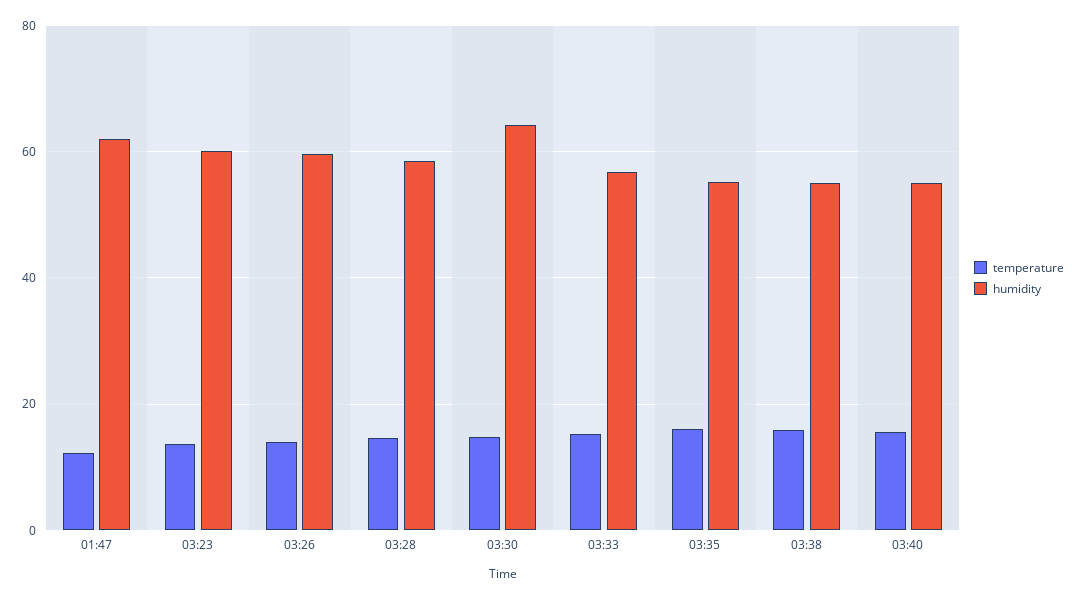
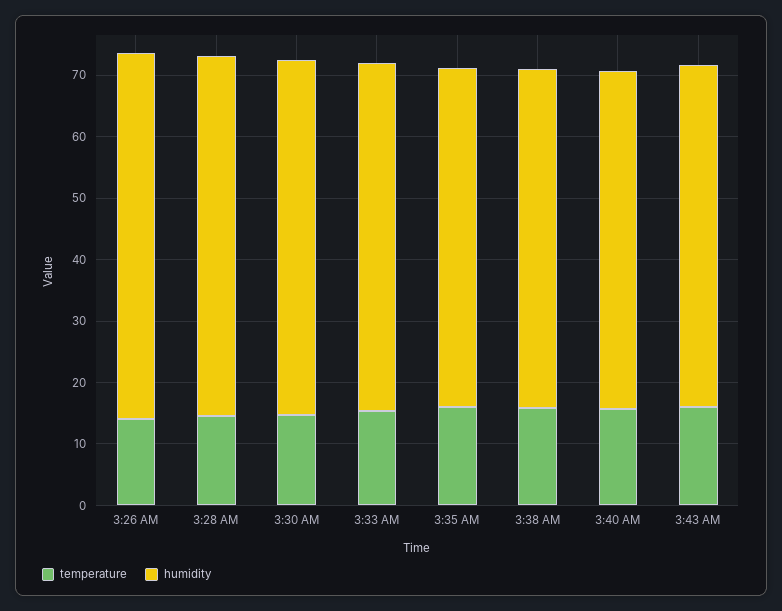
temperature, 01:47: 12 -> none
humidity, 01:47: 62 -> none
temperature, 03:23: 14 -> none
humidity, 03:23: 60 -> none
humidity, 03:30: 64 -> 58
temperature, 3:43 AM: none -> 16
humidity, 3:43 AM: none -> 56

